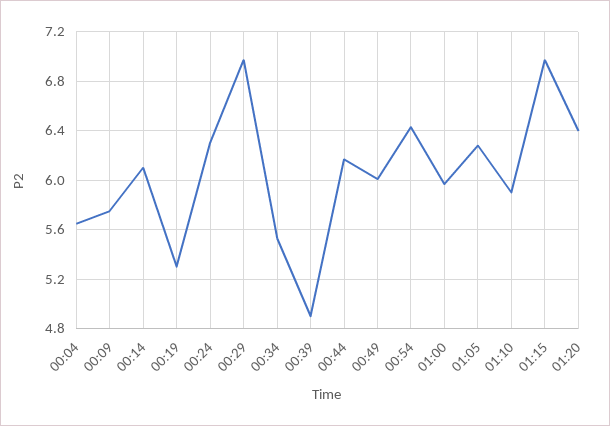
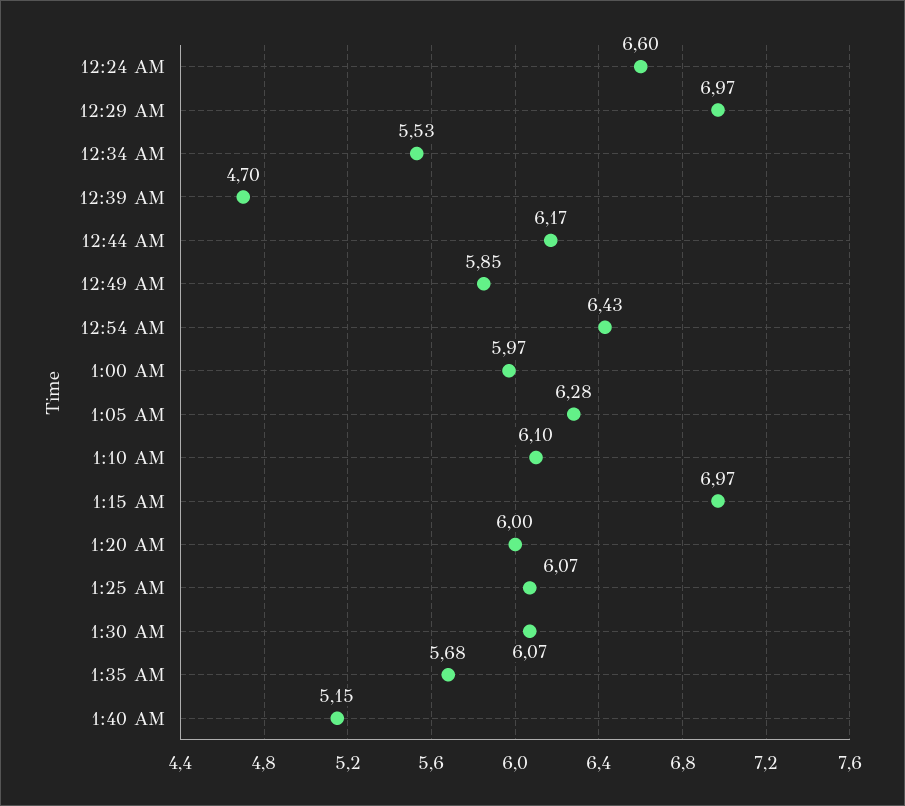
00:04: 5.65 -> none
00:09: 5.75 -> none
00:14: 6.1 -> none
00:19: 5.3 -> none
00:24: 6.3 -> 6.6
00:39: 4.9 -> 4.7
00:49: 6 -> 5.85
01:10: 5.9 -> 6.1
01:20: 6.4 -> 6
1:25 AM: none -> 6.07
1:30 AM: none -> 6.07
1:35 AM: none -> 5.68
1:40 AM: none -> 5.15

